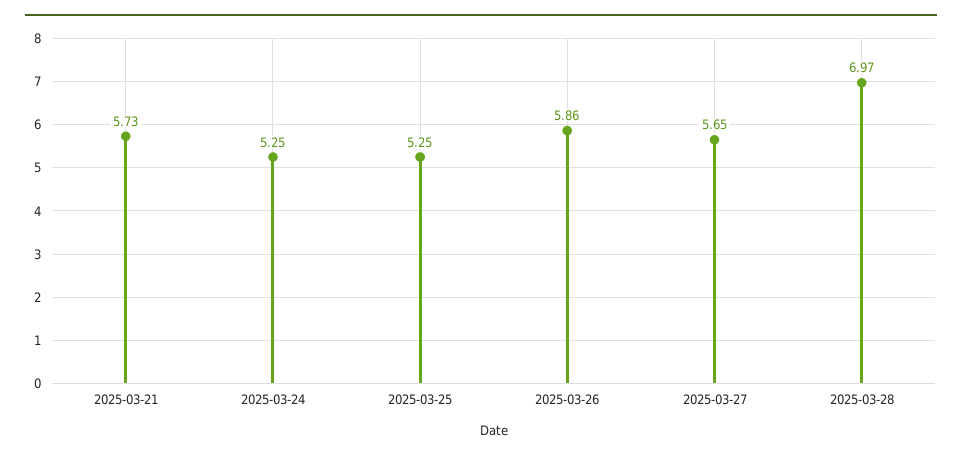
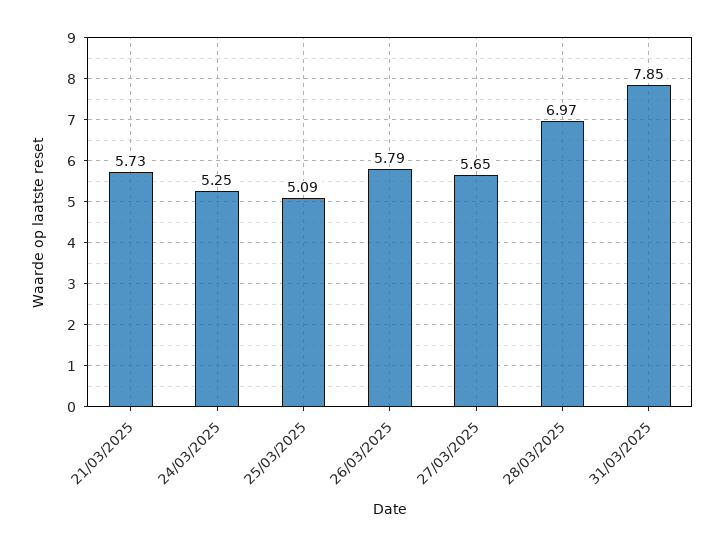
2025-03-25: 5.25 -> 5.09
2025-03-26: 5.86 -> 5.79
31/03/2025: none -> 7.85

